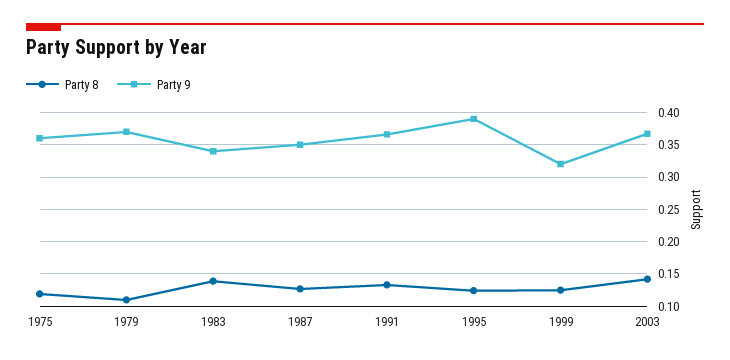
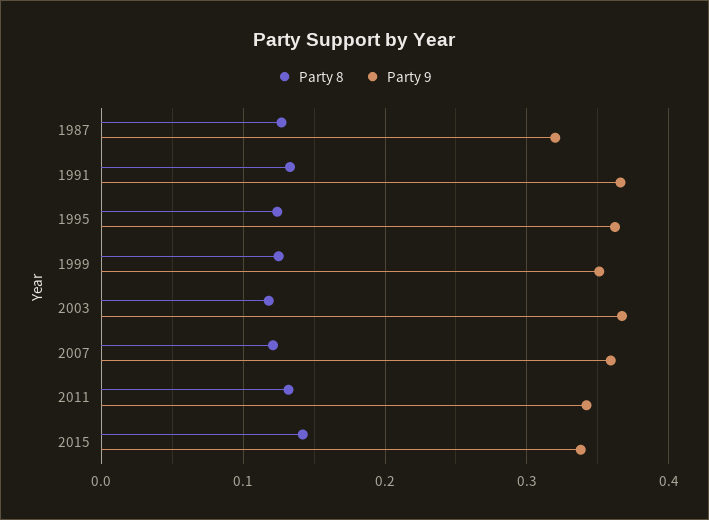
Party 8, 1975: 0.12 -> none
Party 9, 1975: 0.36 -> none
Party 8, 1979: 0.11 -> none
Party 9, 1979: 0.37 -> none
Party 8, 1983: 0.14 -> none
Party 9, 1983: 0.34 -> none
Party 9, 1987: 0.35 -> 0.32
Party 9, 1995: 0.39 -> 0.36
Party 9, 1999: 0.32 -> 0.35
Party 8, 2003: 0.14 -> 0.12
Party 8, 2007: none -> 0.12
Party 9, 2007: none -> 0.36
Party 8, 2011: none -> 0.13
Party 9, 2011: none -> 0.34
Party 8, 2015: none -> 0.14
Party 9, 2015: none -> 0.34

